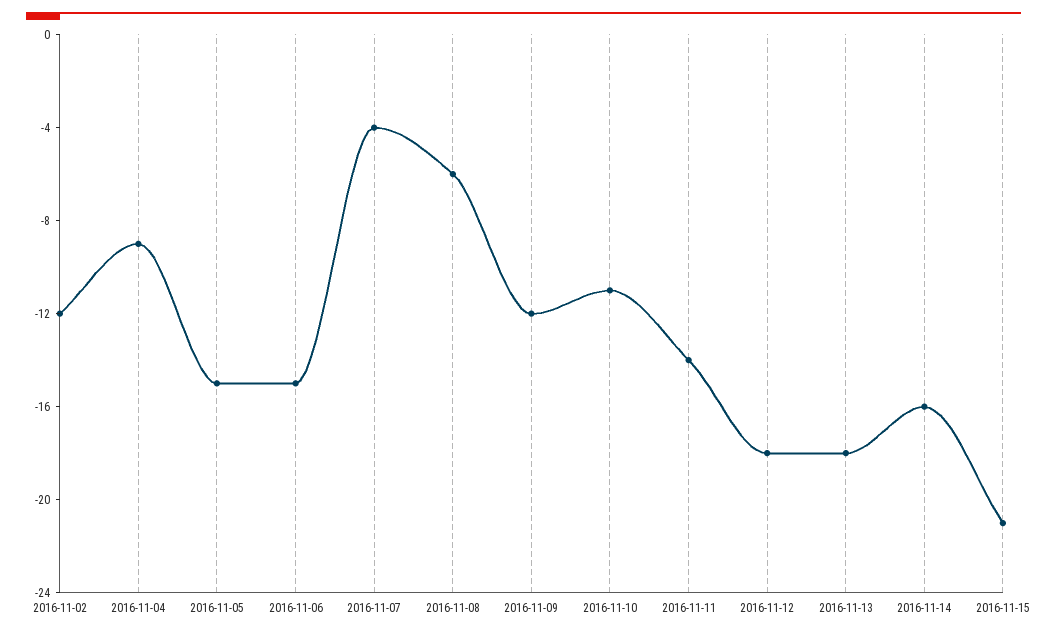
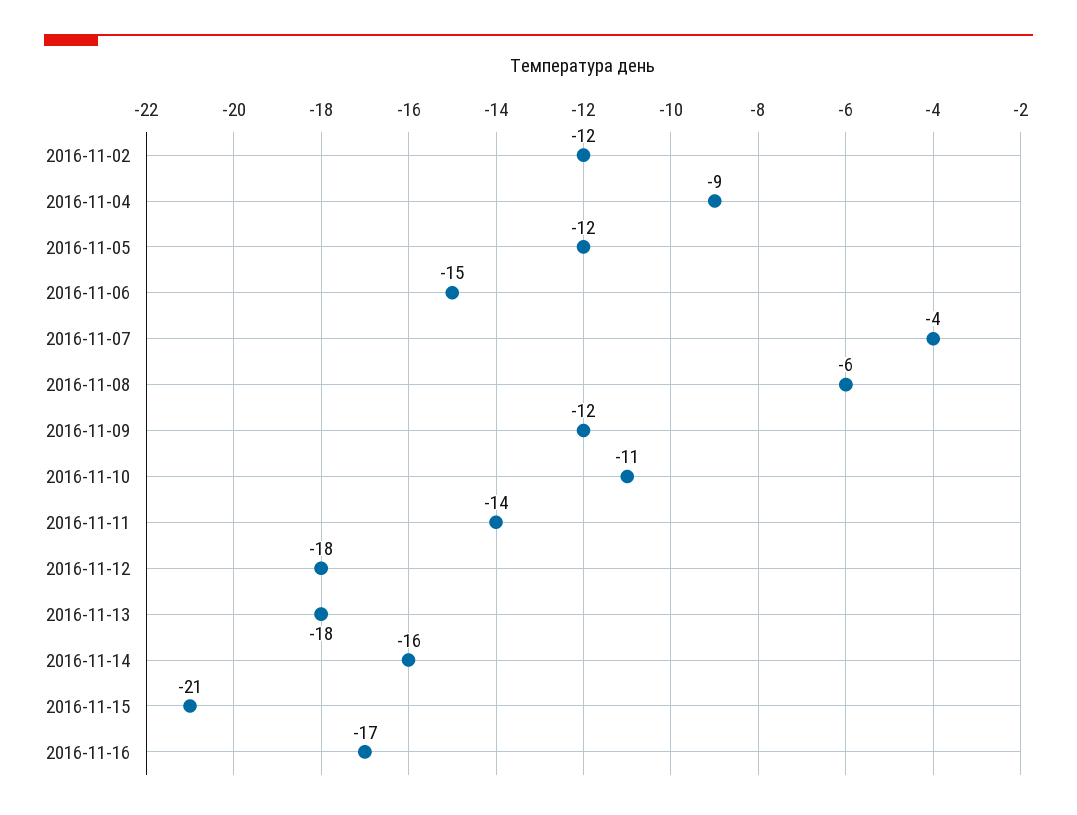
2016-11-05: -15 -> -12
2016-11-16: none -> -17

